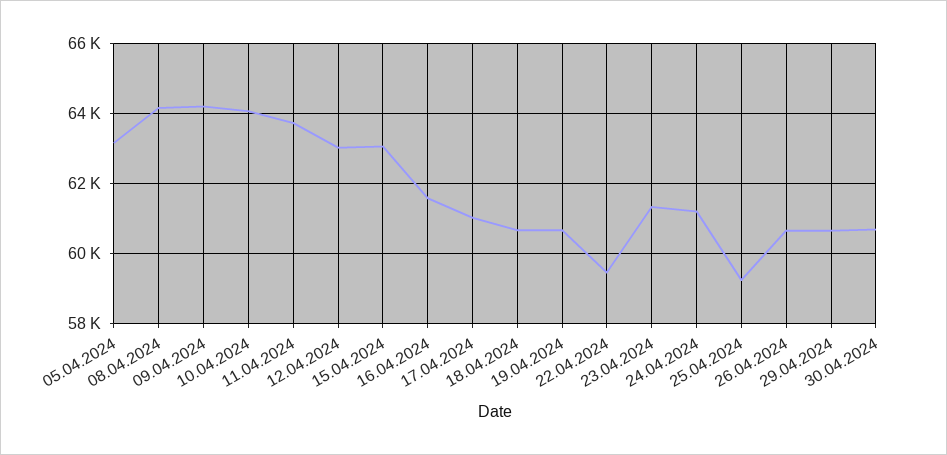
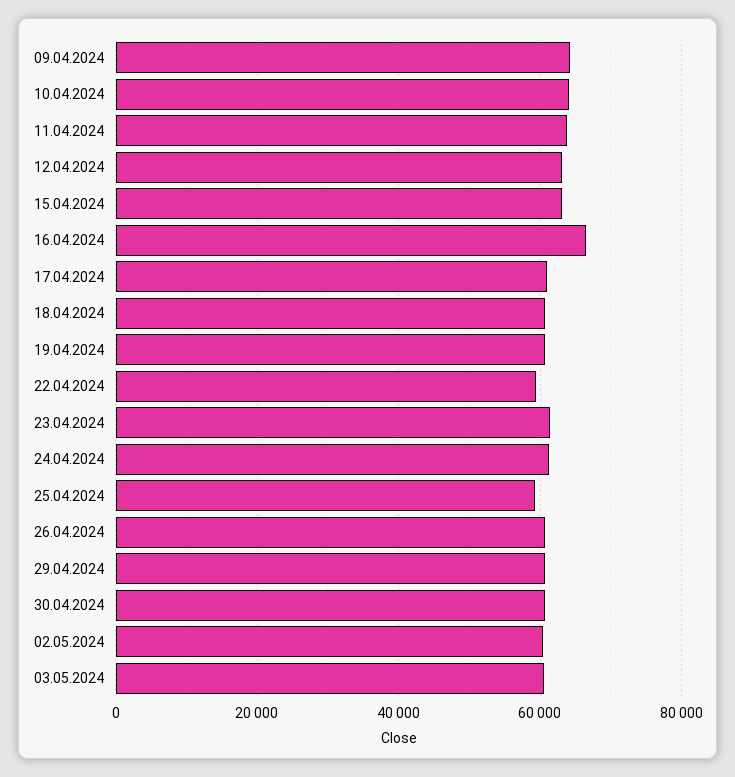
05.04.2024: 63200 -> none
08.04.2024: 64200 -> none
16.04.2024: 61600 -> 66000
02.05.2024: none -> 60000
03.05.2024: none -> 60000

